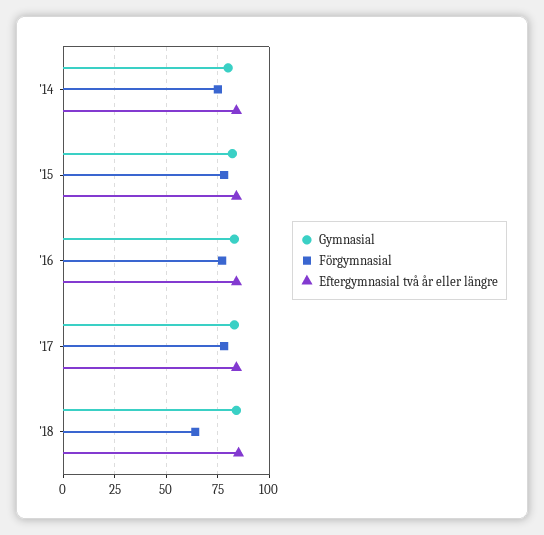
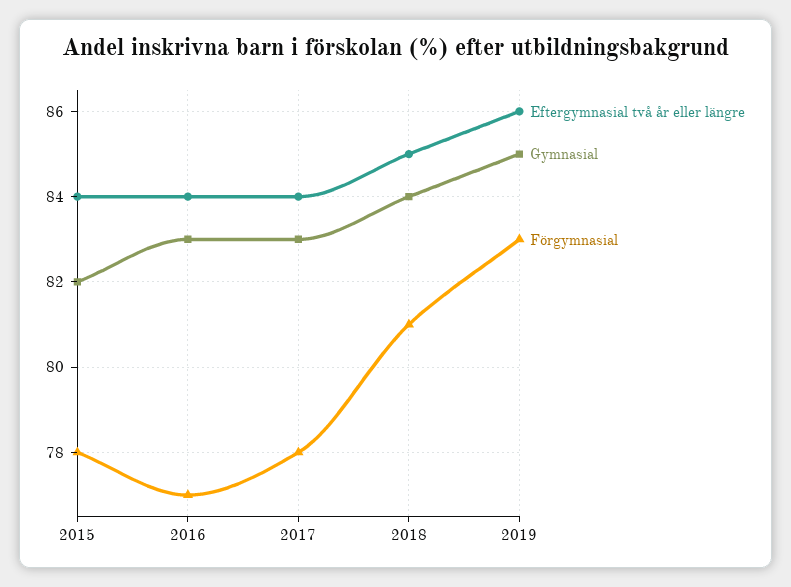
Gymnasial, '14: 80 -> none
Förgymnasial, '14: 75 -> none
Eftergymnasial två år eller längre, '14: 85 -> none
Förgymnasial, '18: 65 -> 81
Eftergymnasial två år eller längre, 2019: none -> 86
Gymnasial, 2019: none -> 85
Förgymnasial, 2019: none -> 83

